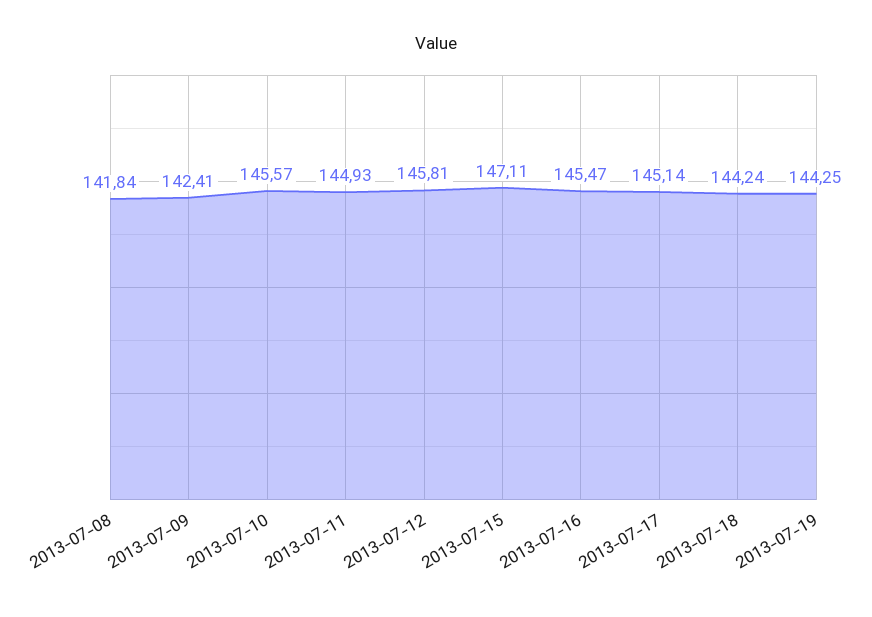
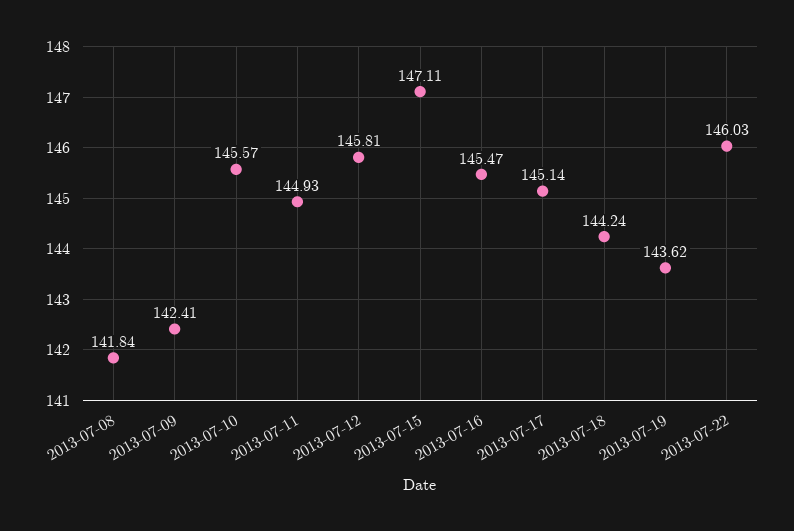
2013-07-19: 144.25 -> 143.62
2013-07-22: none -> 146.03

